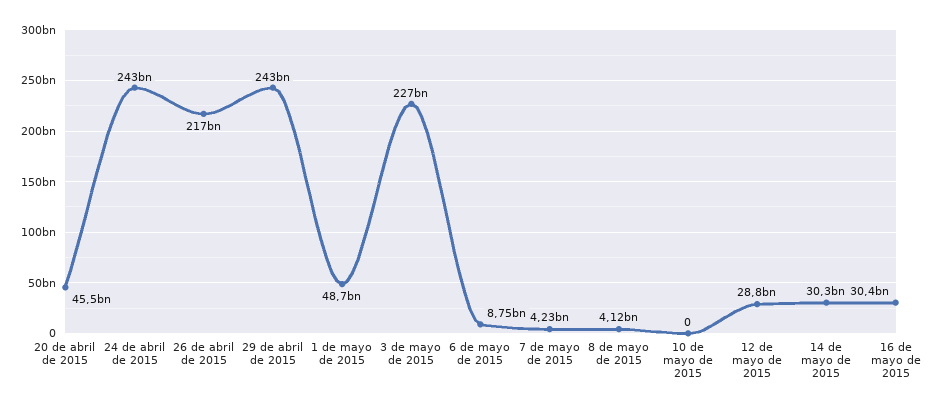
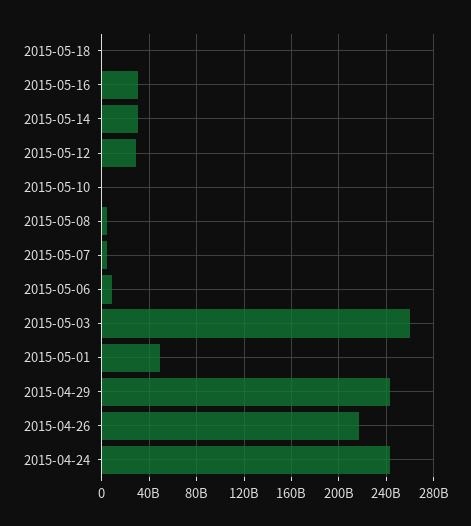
20 de abril de 2015: 45500000000 -> none
3 de mayo de 2015: 227000000000 -> 260000000000
2015-05-18: none -> 0

